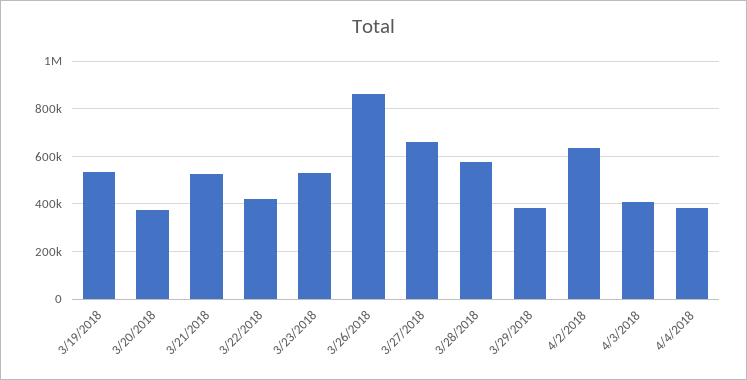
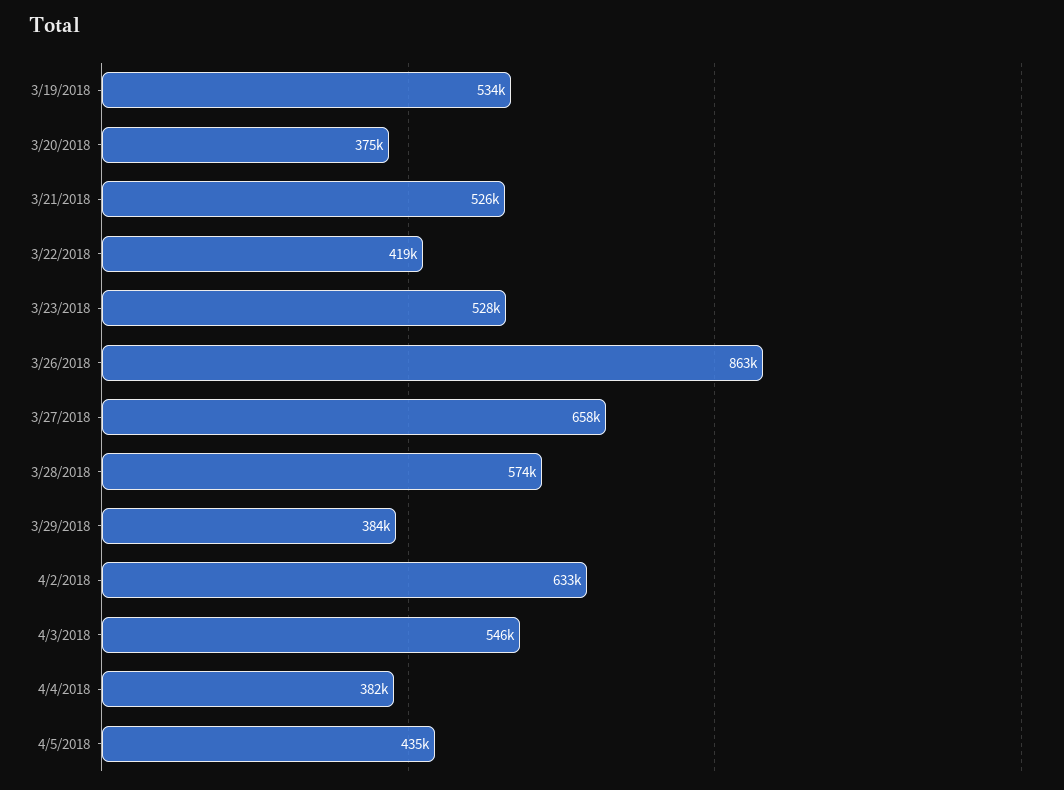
4/3/2018: 400000 -> 546000
4/5/2018: none -> 435000

